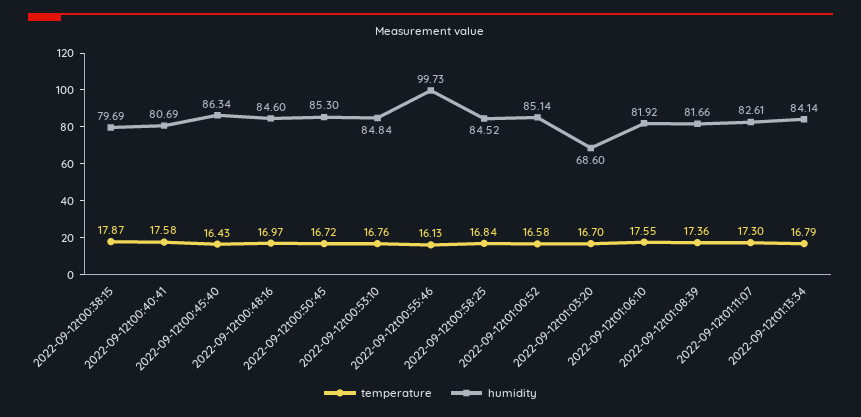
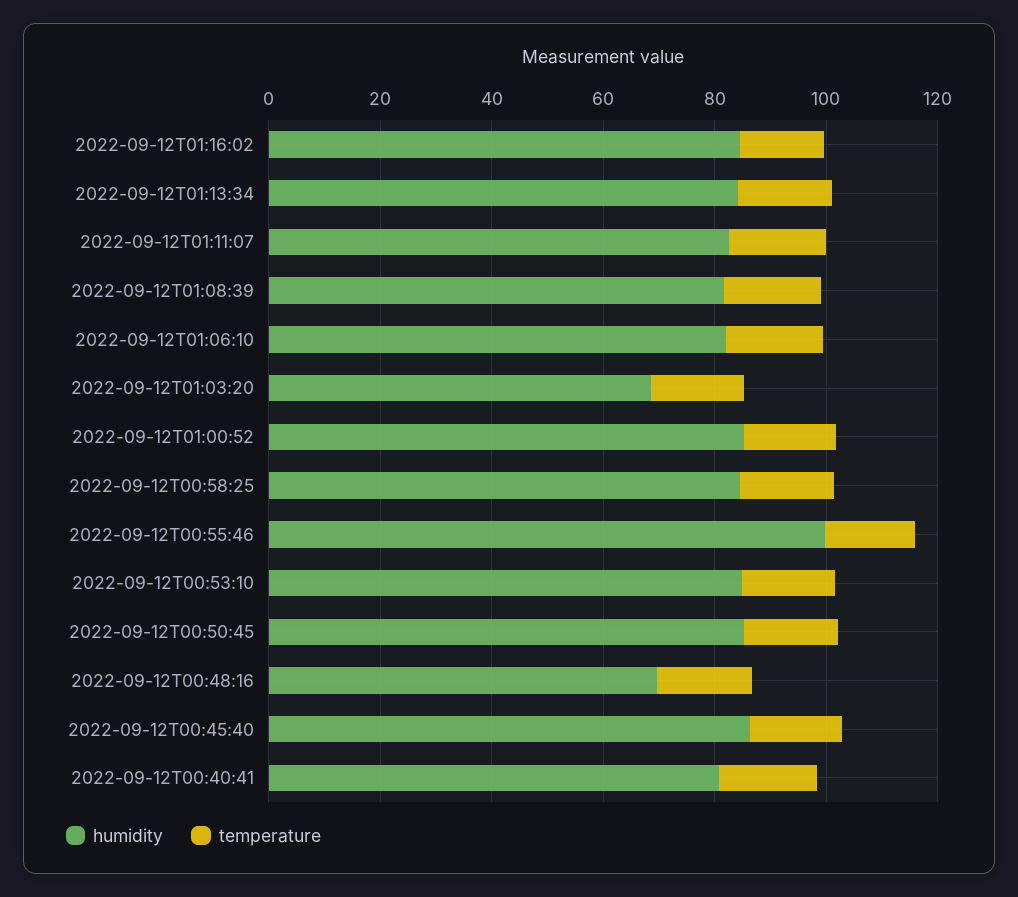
temperature, 2022-09-12t00:38:15: 17.87 -> none
humidity, 2022-09-12t00:38:15: 79.69 -> none
humidity, 2022-09-12t00:48:16: 84.6 -> 70
humidity, 2022-09-12T01:16:02: none -> 85
temperature, 2022-09-12T01:16:02: none -> 15

